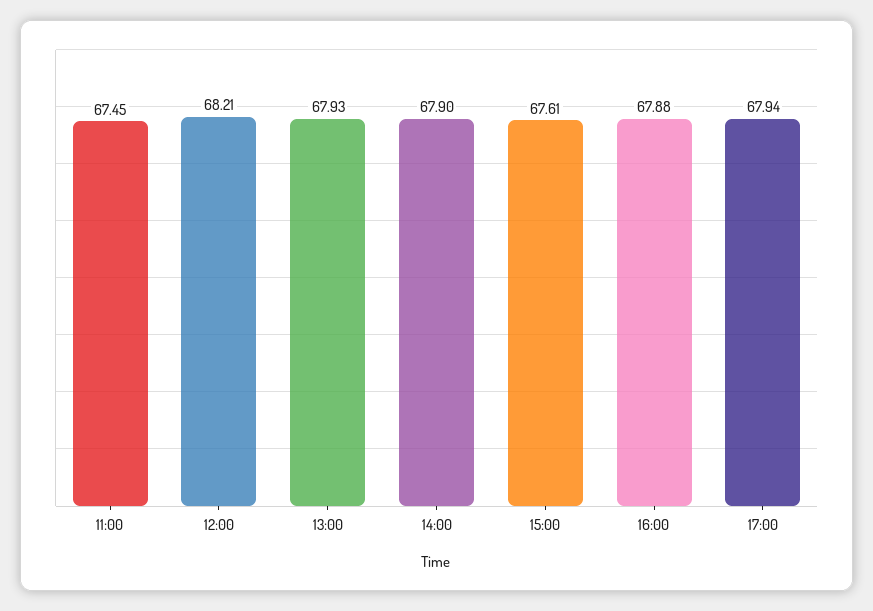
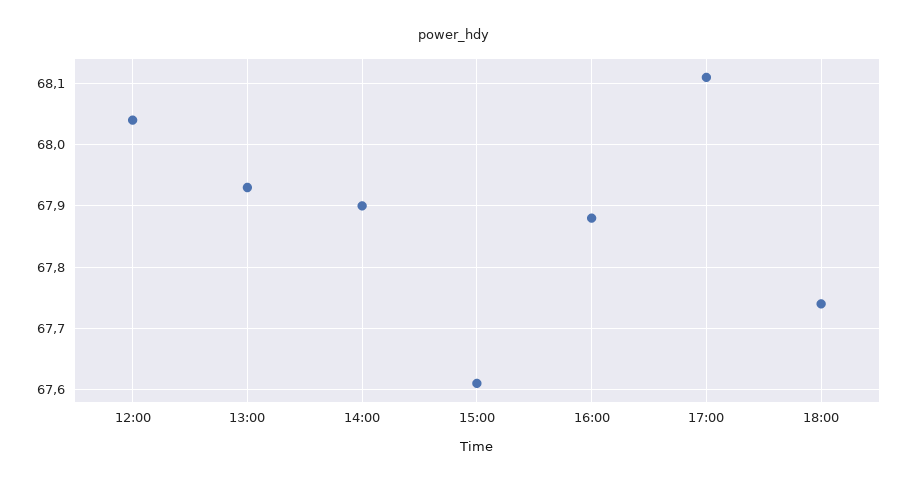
11:00: 67.45 -> none
12:00: 68.21 -> 68.04
17:00: 67.94 -> 68.11
18:00: none -> 67.74

